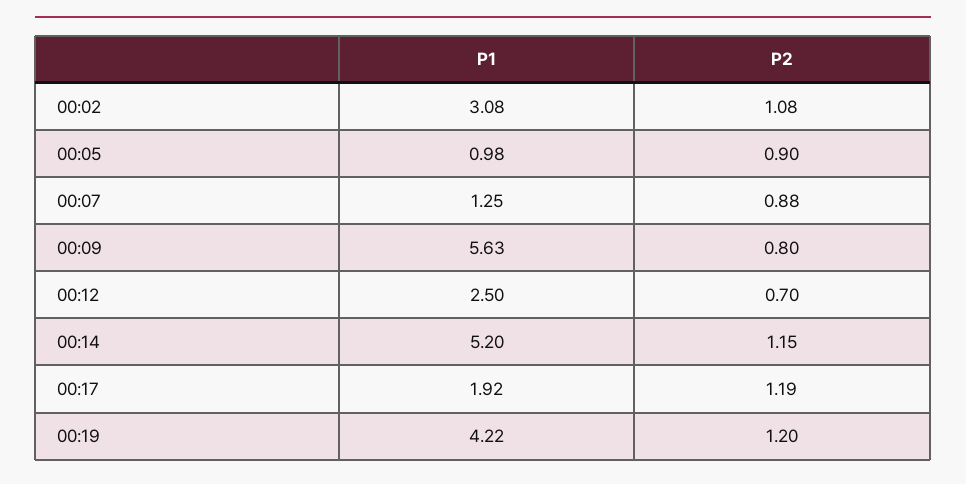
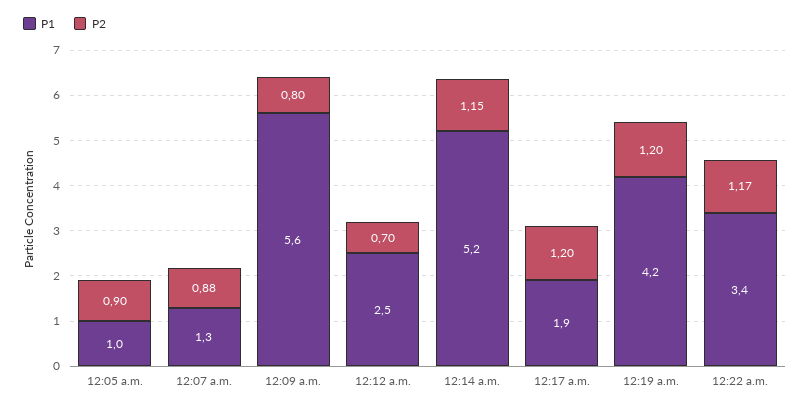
P1, 00:02: 3.08 -> none
P2, 00:02: 1.08 -> none
P2, 00:17: 1.19 -> 1.2
P1, 12:22 a.m.: none -> 3.4
P2, 12:22 a.m.: none -> 1.17

